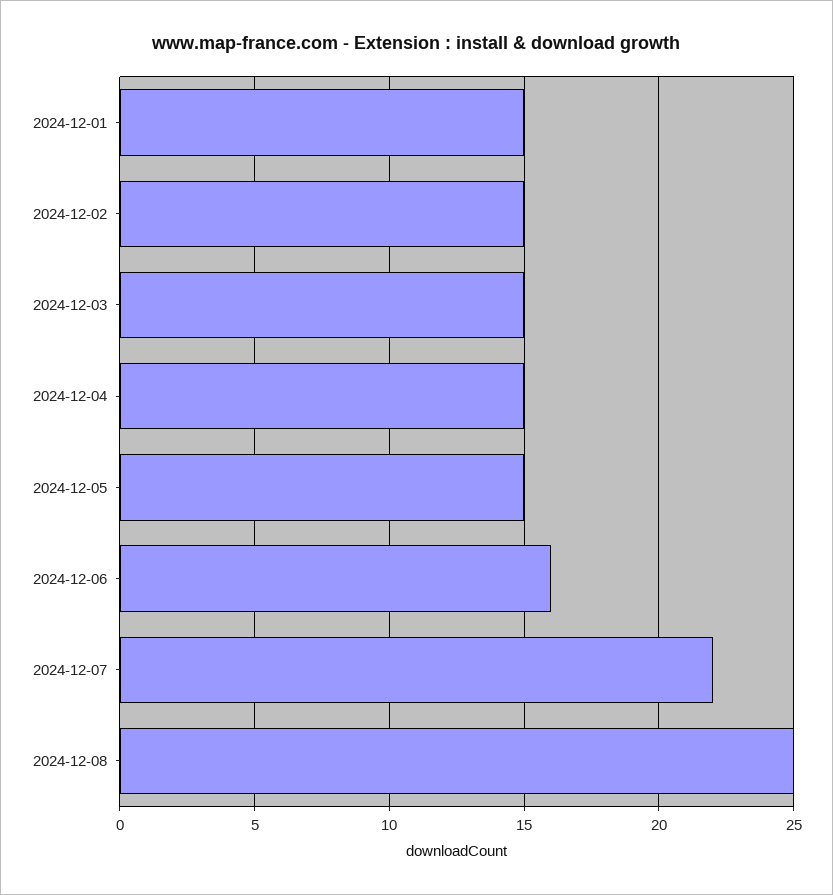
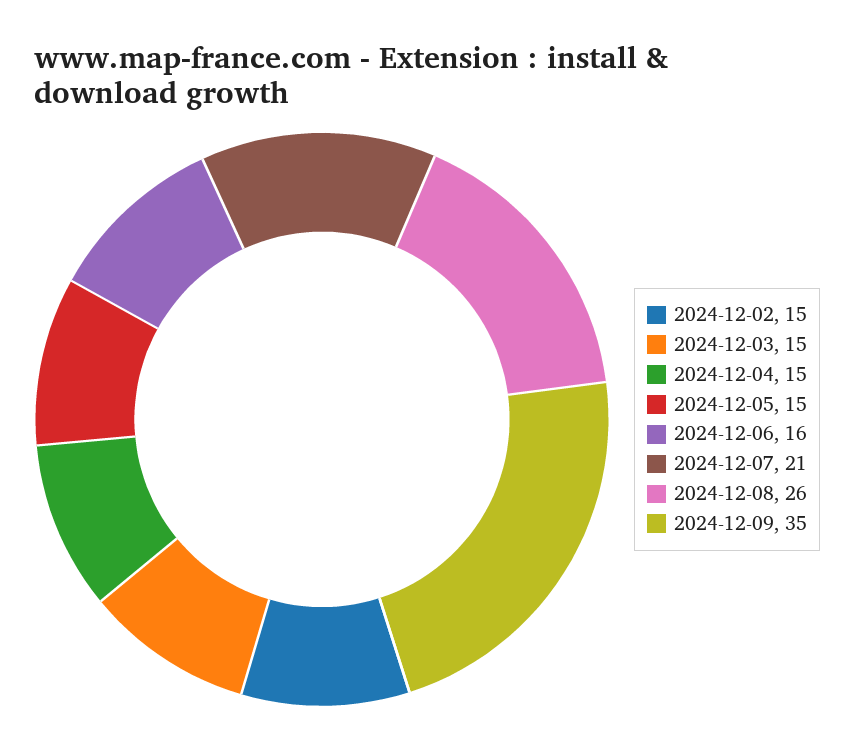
2024-12-01: 15 -> none
2024-12-07: 22 -> 21
2024-12-08: 25 -> 26
2024-12-09: none -> 35

